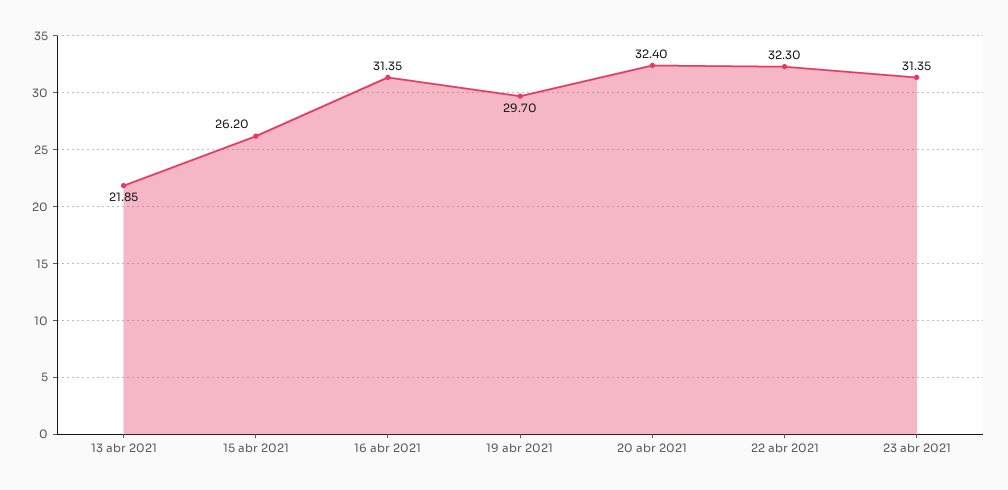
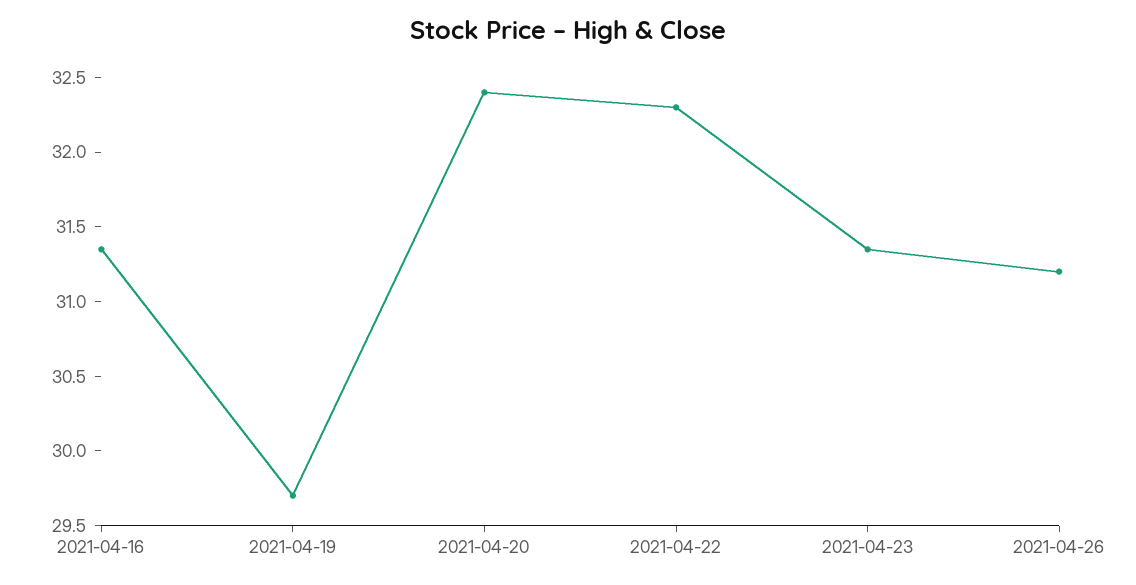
13 abr 2021: 21.85 -> none
15 abr 2021: 26.2 -> none
2021-04-26: none -> 31.2

